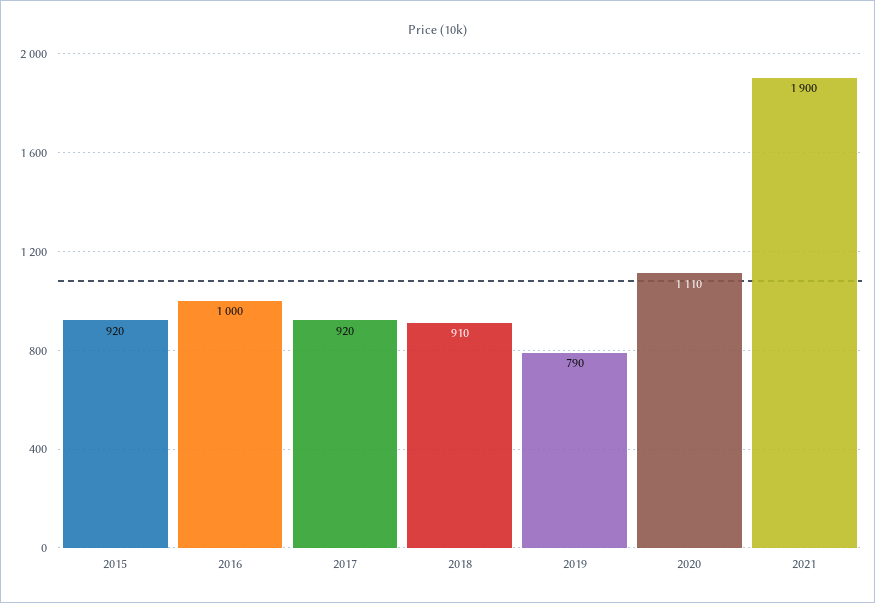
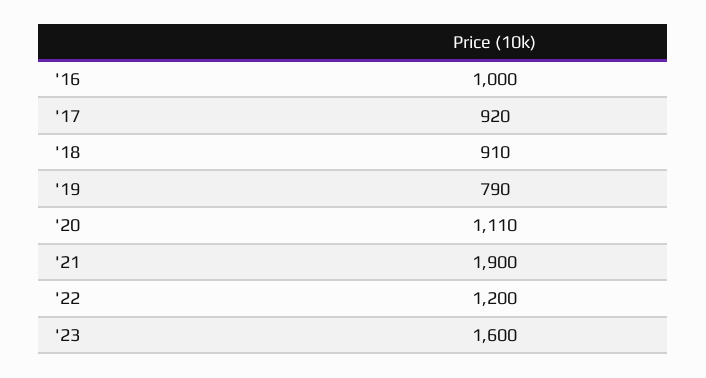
2015: 920 -> none
'22: none -> 1200
'23: none -> 1600

